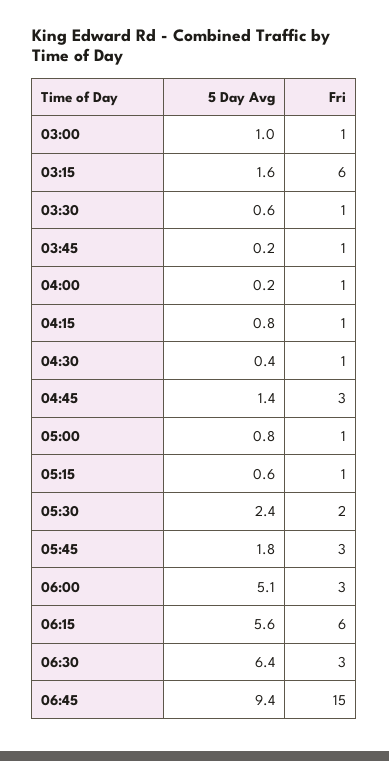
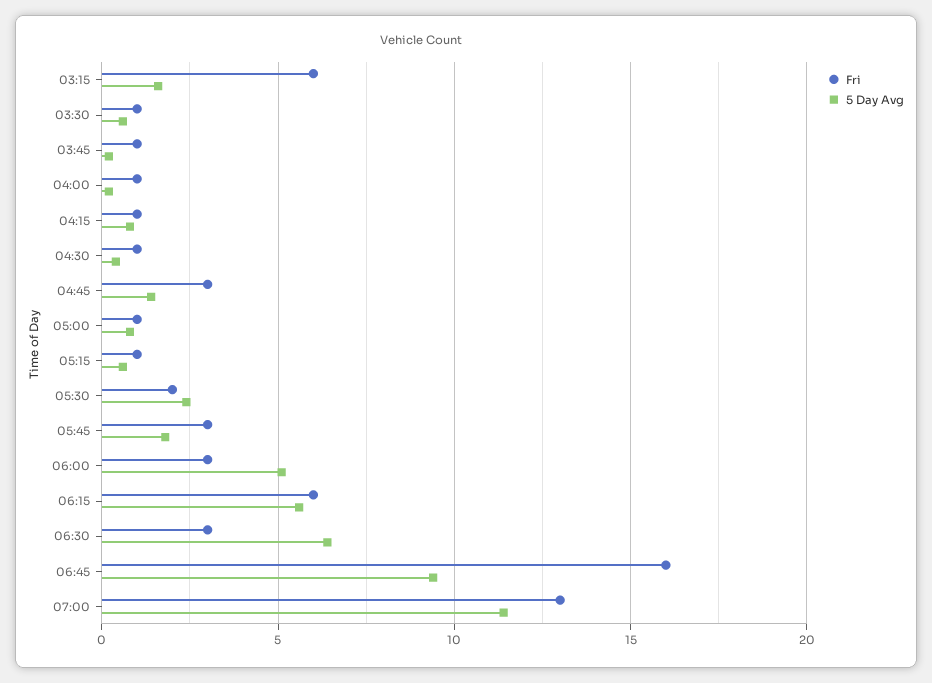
5 Day Avg, 03:00: 1 -> none
Fri, 03:00: 1 -> none
Fri, 06:45: 15 -> 16
Fri, 07:00: none -> 13
5 Day Avg, 07:00: none -> 11.5

